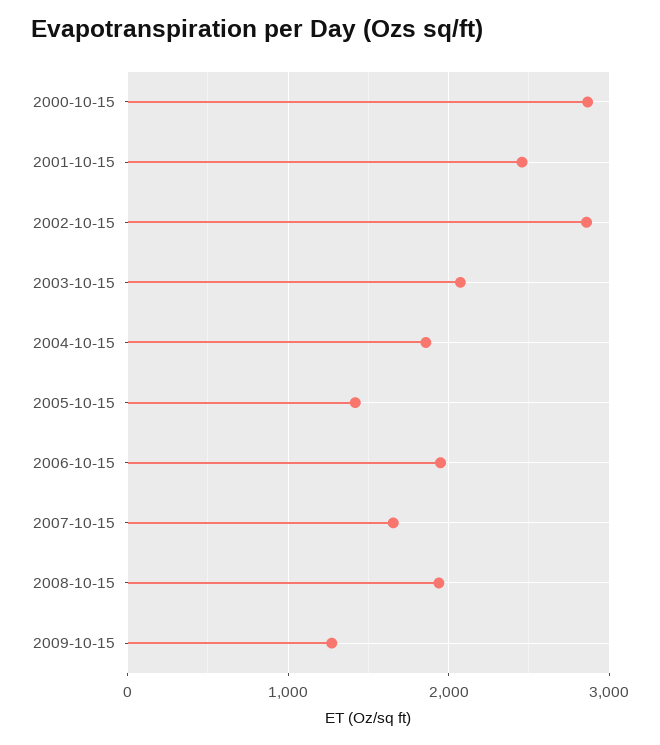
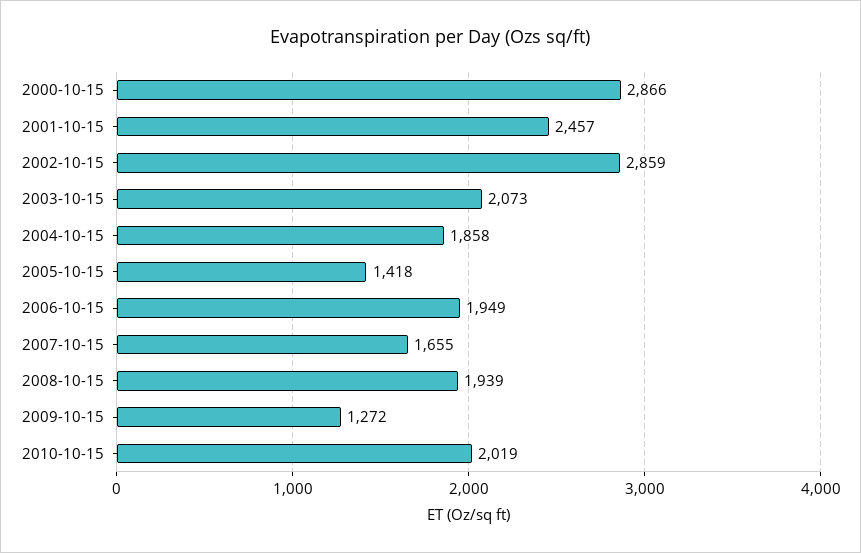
2010-10-15: none -> 2019

